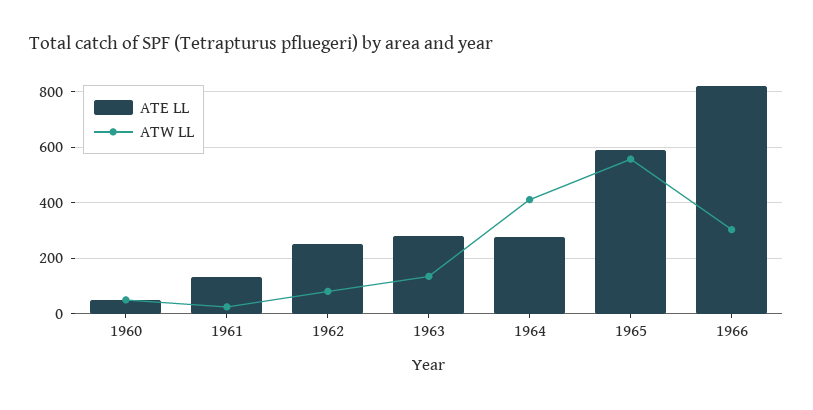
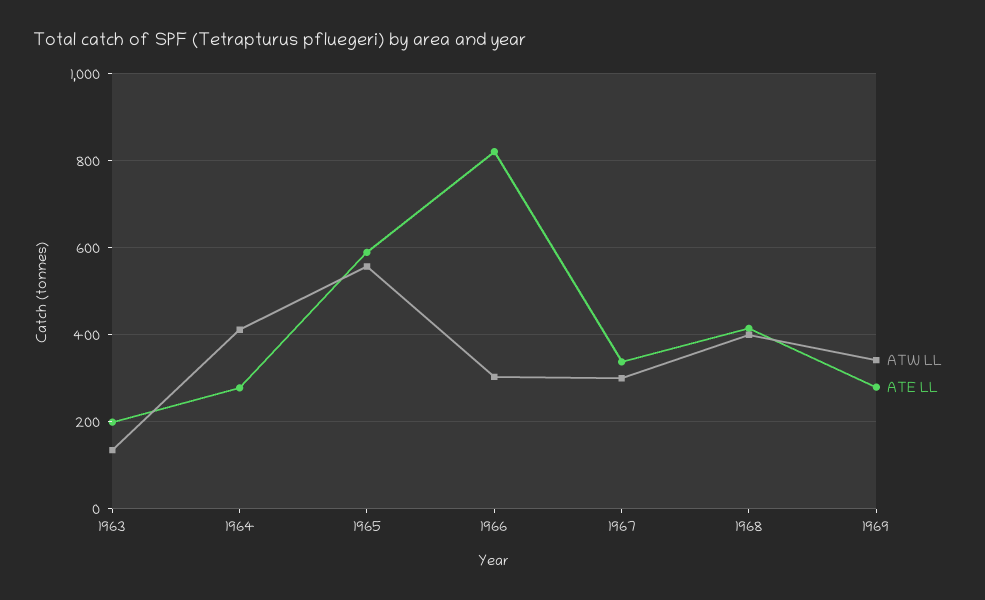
ATE LL, 1960: 50 -> none
ATW LL, 1960: 50 -> none
ATE LL, 1961: 125 -> none
ATW LL, 1961: 25 -> none
ATE LL, 1962: 250 -> none
ATW LL, 1962: 75 -> none
ATE LL, 1963: 275 -> 200
ATW LL, 1967: none -> 300
ATE LL, 1967: none -> 340
ATW LL, 1968: none -> 400
ATE LL, 1968: none -> 420
ATW LL, 1969: none -> 340
ATE LL, 1969: none -> 280

